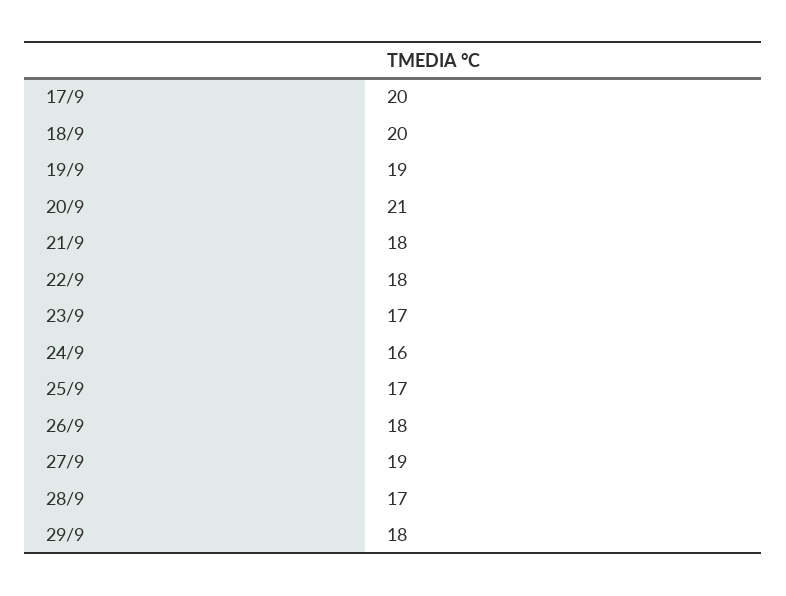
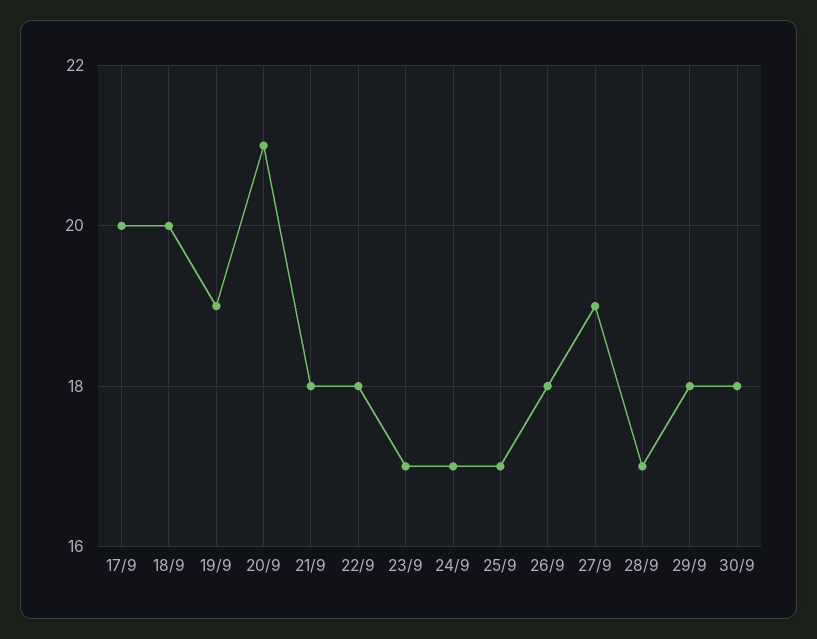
24/9: 16 -> 17
30/9: none -> 18

